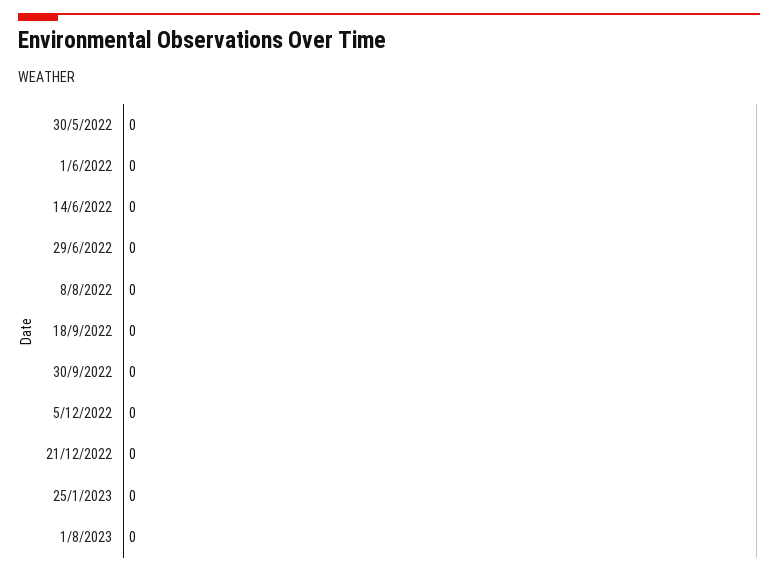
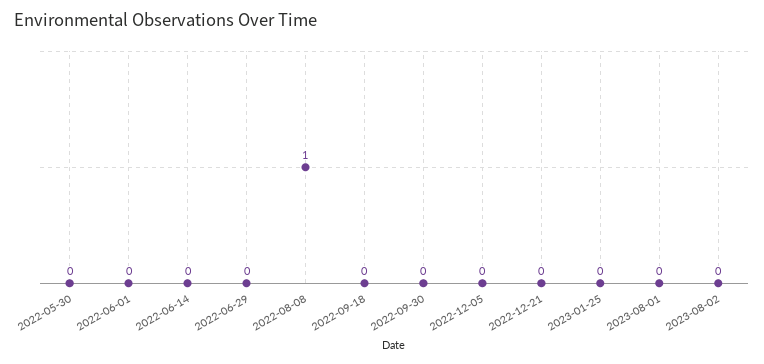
8/8/2022: 0 -> 1
2023-08-02: none -> 0

